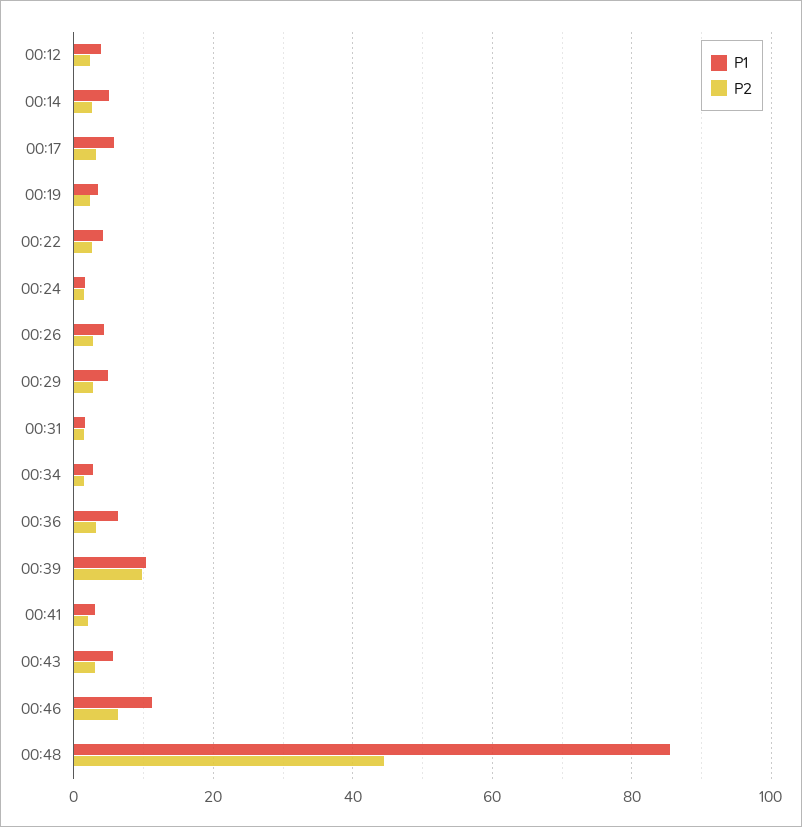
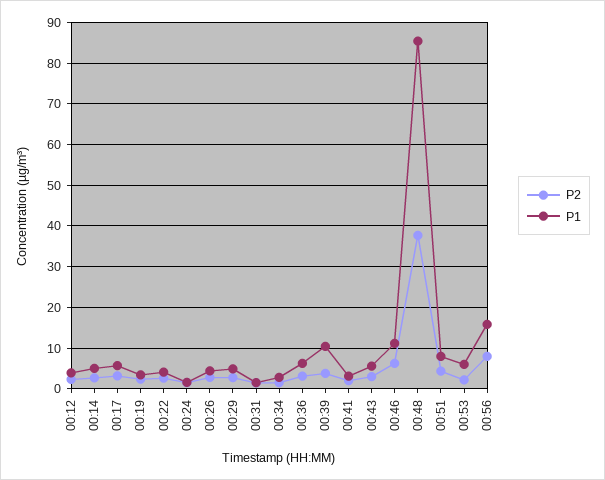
P2, 00:39: 10 -> 4
P2, 00:48: 44 -> 38
P2, 00:51: none -> 4
P1, 00:51: none -> 8
P2, 00:53: none -> 2
P1, 00:53: none -> 6
P2, 00:56: none -> 8
P1, 00:56: none -> 16

